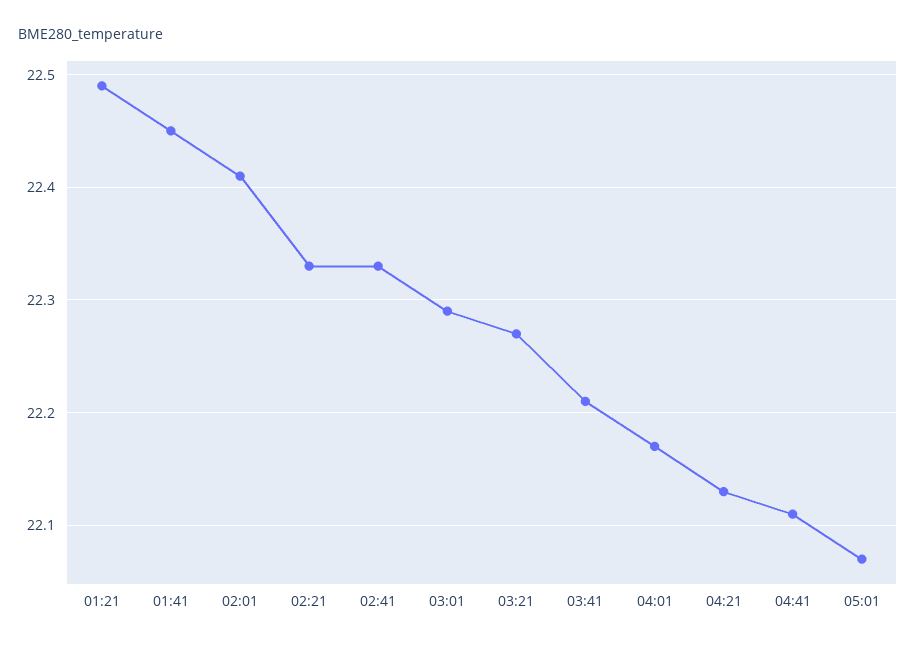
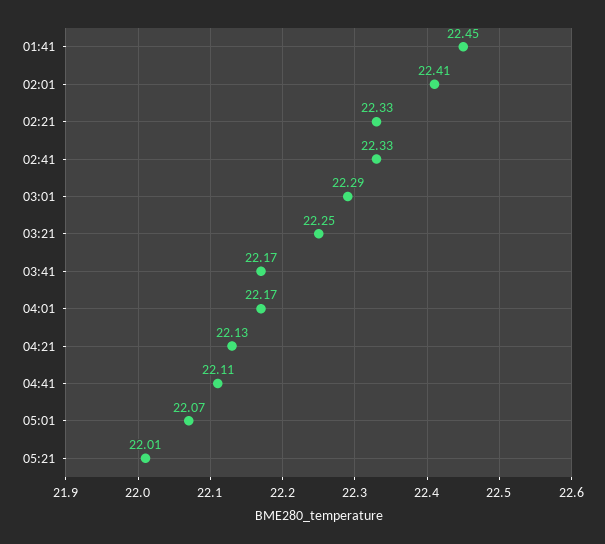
01:21: 22.49 -> none
03:21: 22.27 -> 22.25
03:41: 22.21 -> 22.17
05:21: none -> 22.01

